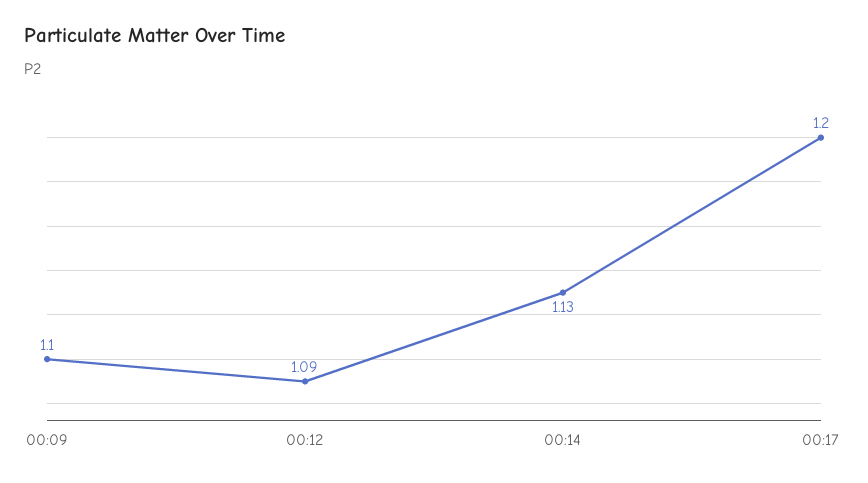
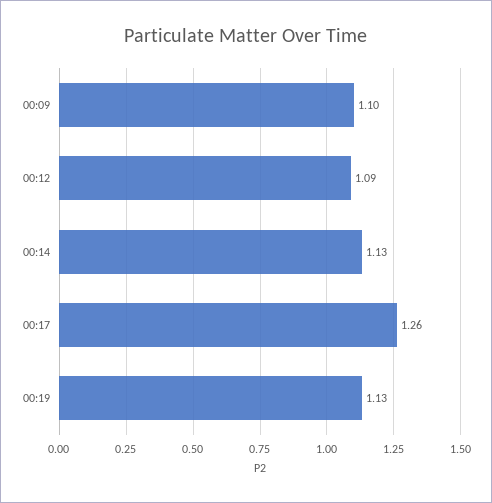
00:17: 1.2 -> 1.26
00:19: none -> 1.13

